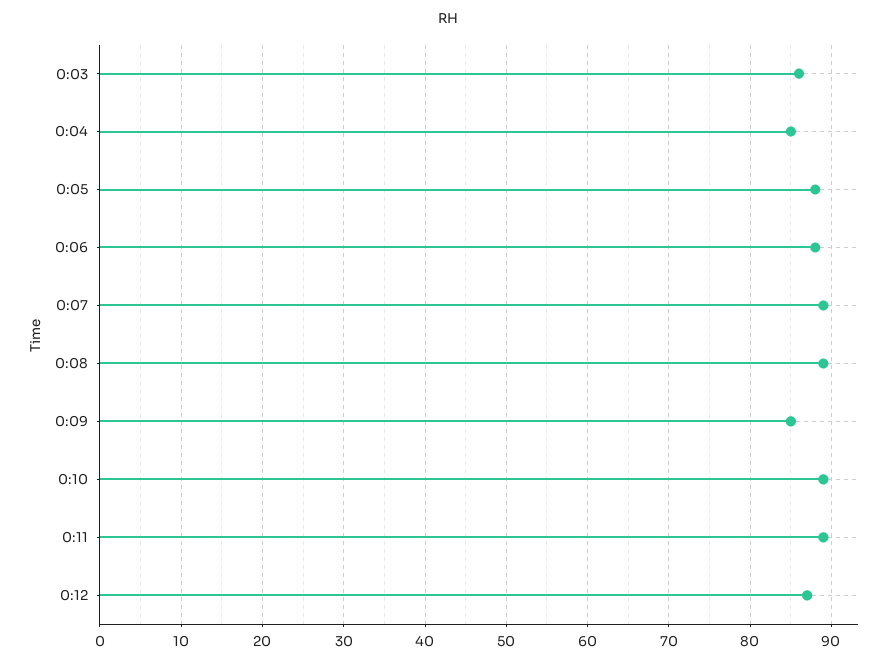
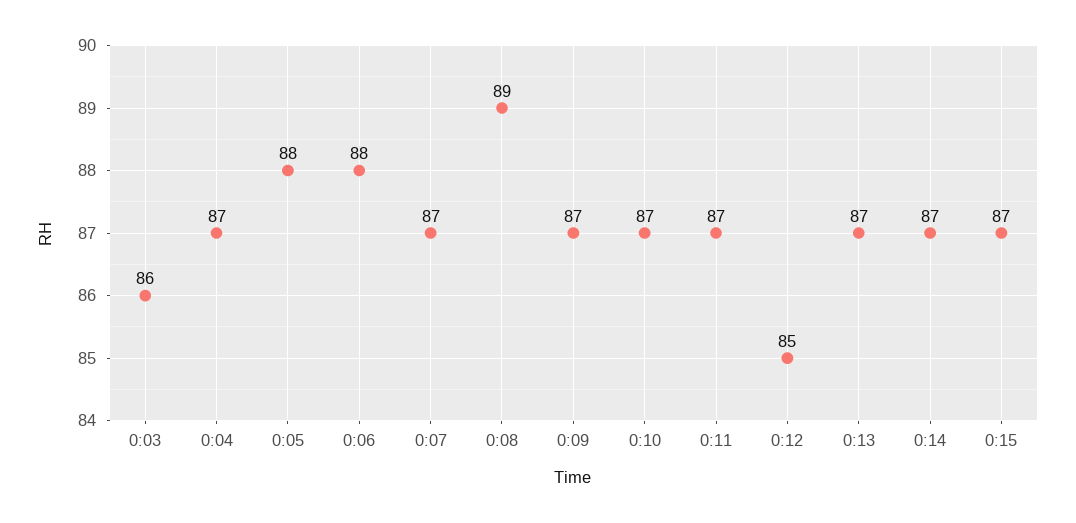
0:04: 85 -> 87
0:07: 89 -> 87
0:09: 85 -> 87
0:10: 89 -> 87
0:11: 89 -> 87
0:12: 87 -> 85
0:13: none -> 87
0:14: none -> 87
0:15: none -> 87

